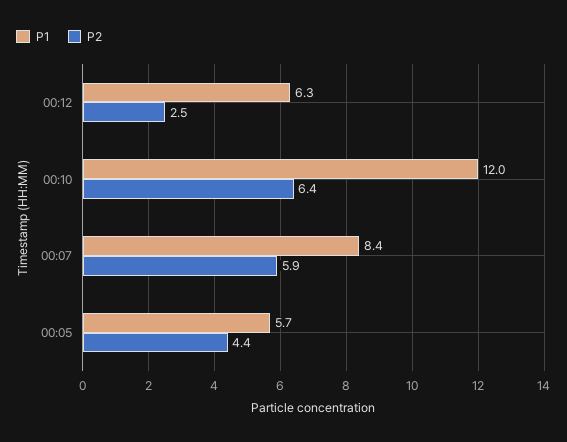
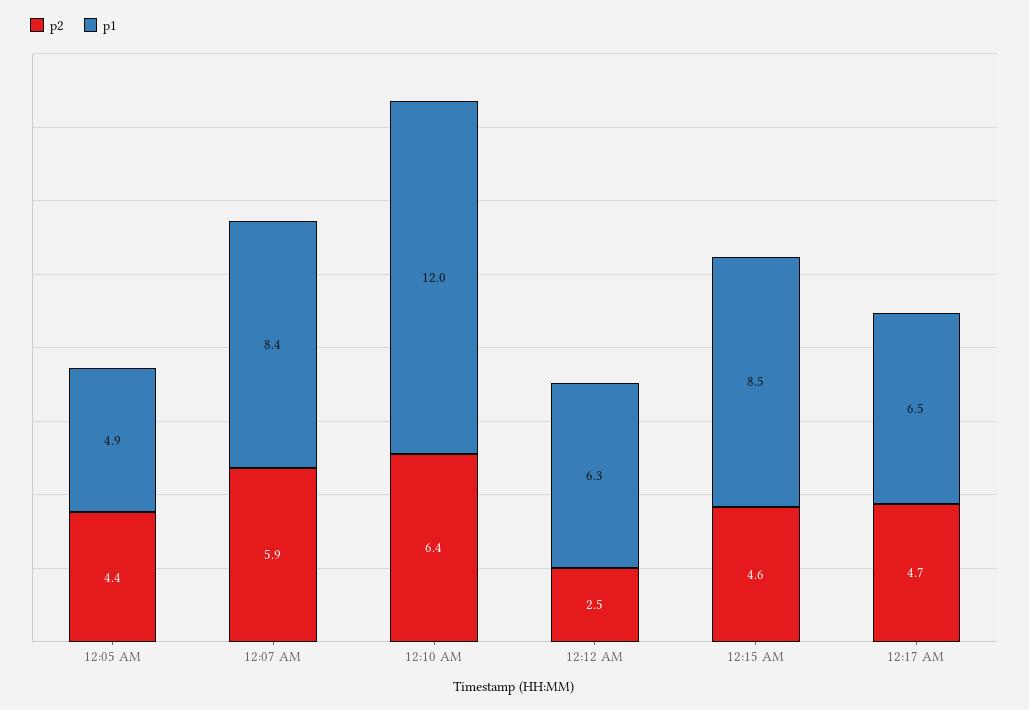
P1, 00:05: 5.7 -> 4.9
P2, 12:15 AM: none -> 4.6
P1, 12:15 AM: none -> 8.5
P2, 12:17 AM: none -> 4.7
P1, 12:17 AM: none -> 6.5

